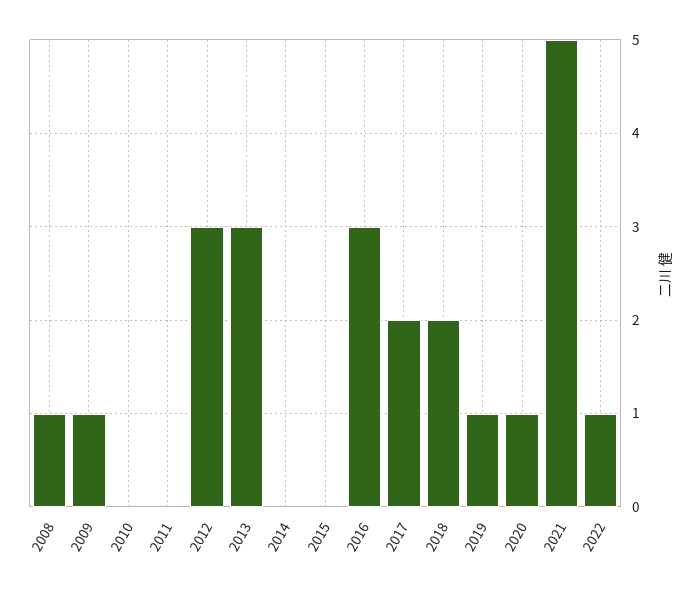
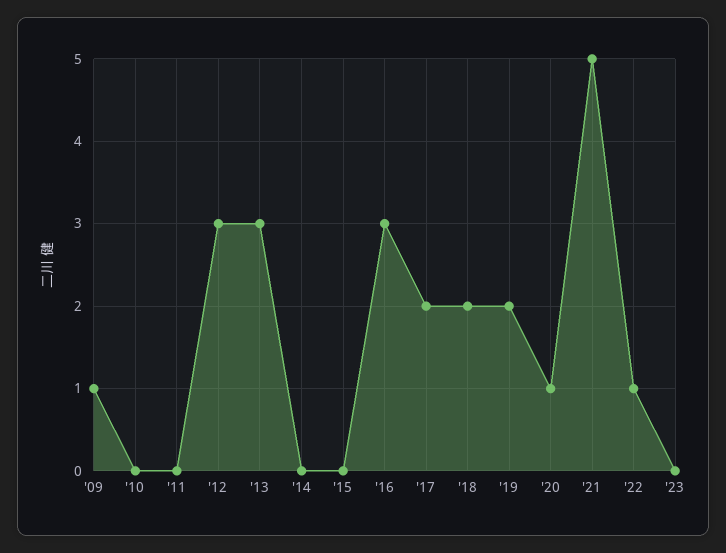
2008: 1 -> none
2019: 1 -> 2
'23: none -> 0

